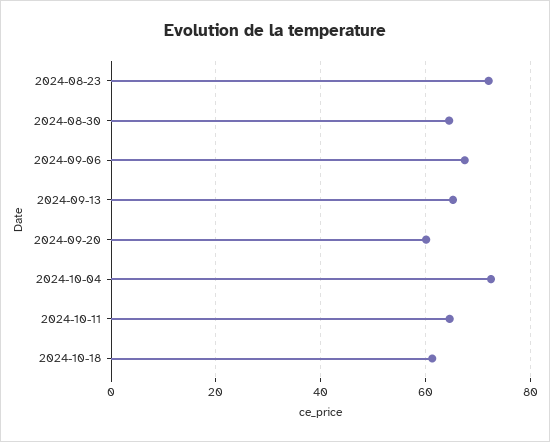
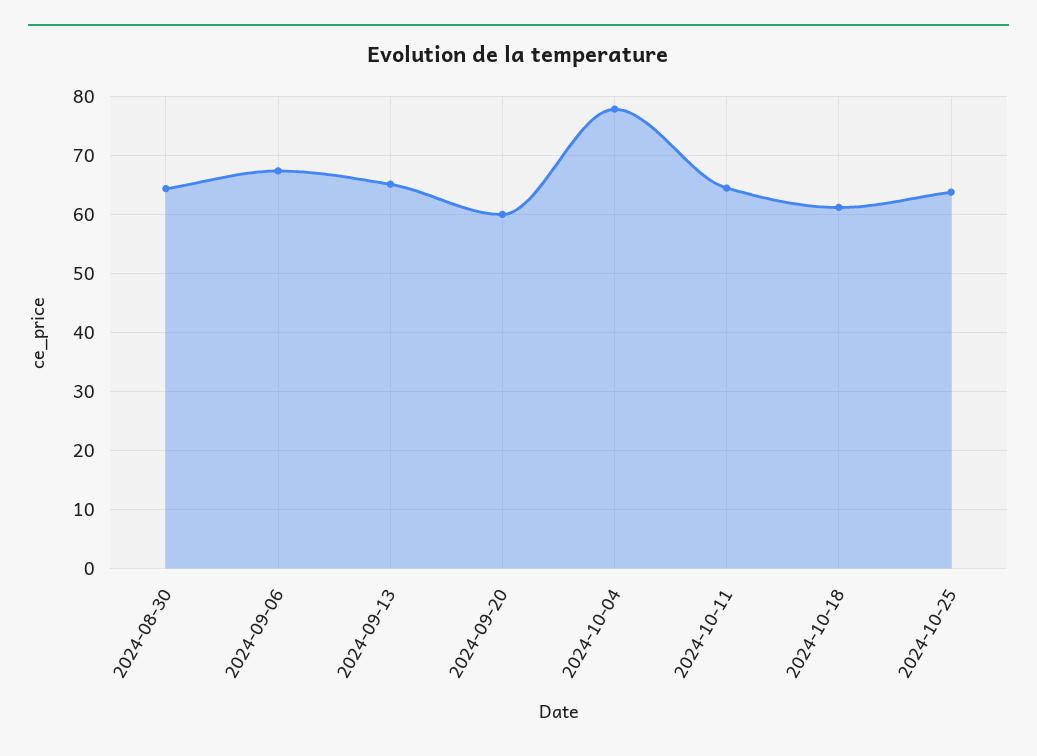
2024-08-23: 72 -> none
2024-10-04: 72 -> 78
2024-10-25: none -> 64

